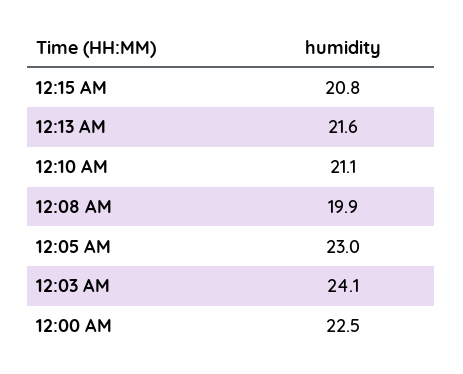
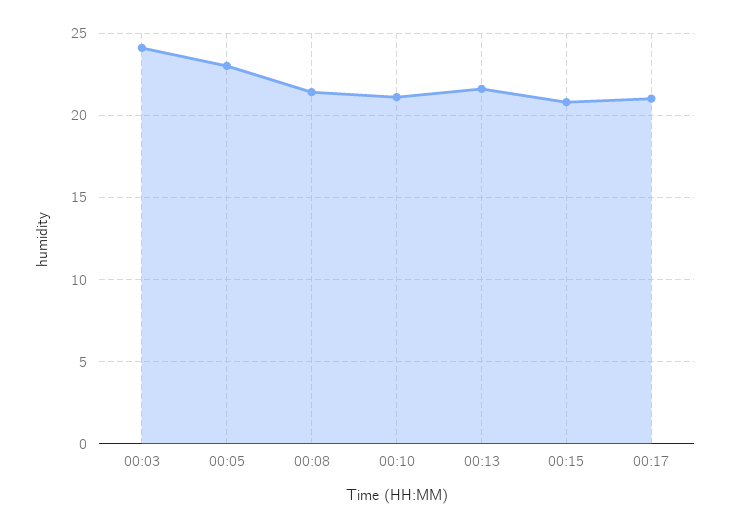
12:08 AM: 19.9 -> 21.5
12:00 AM: 22.5 -> none
00:17: none -> 21

